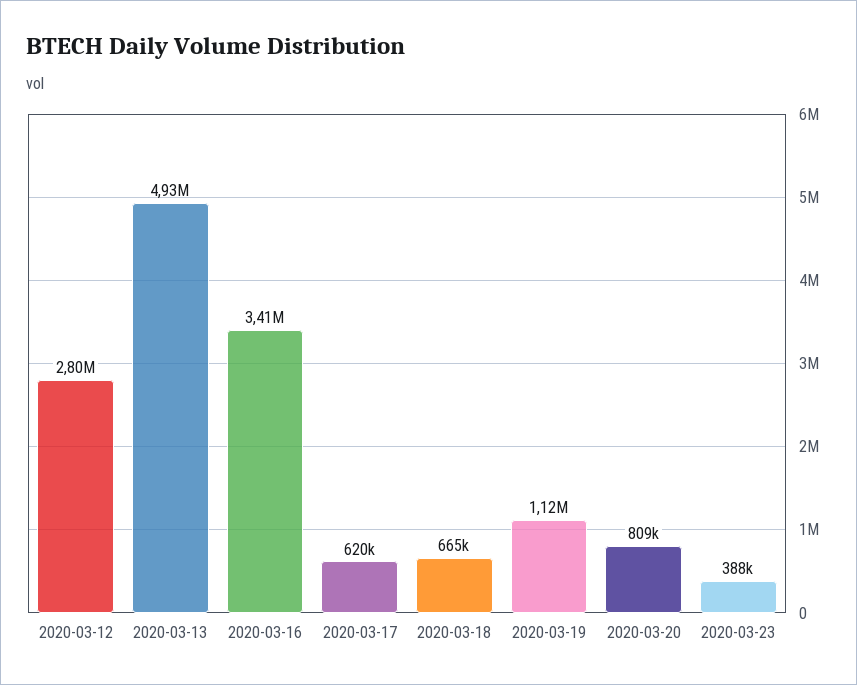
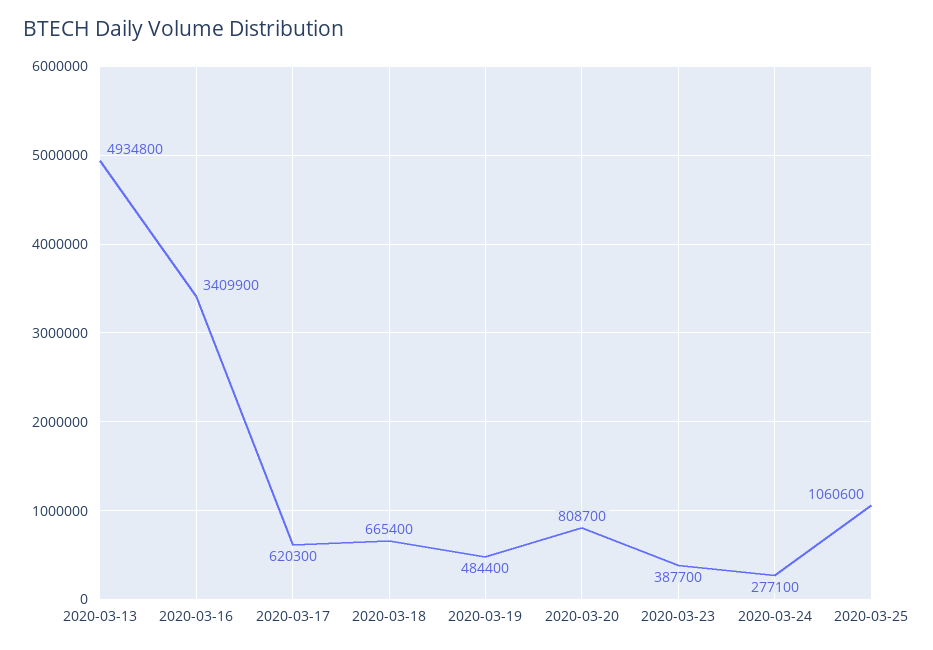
2020-03-12: 2800000 -> none
2020-03-19: 1120000 -> 484400
2020-03-24: none -> 277100
2020-03-25: none -> 1060600

